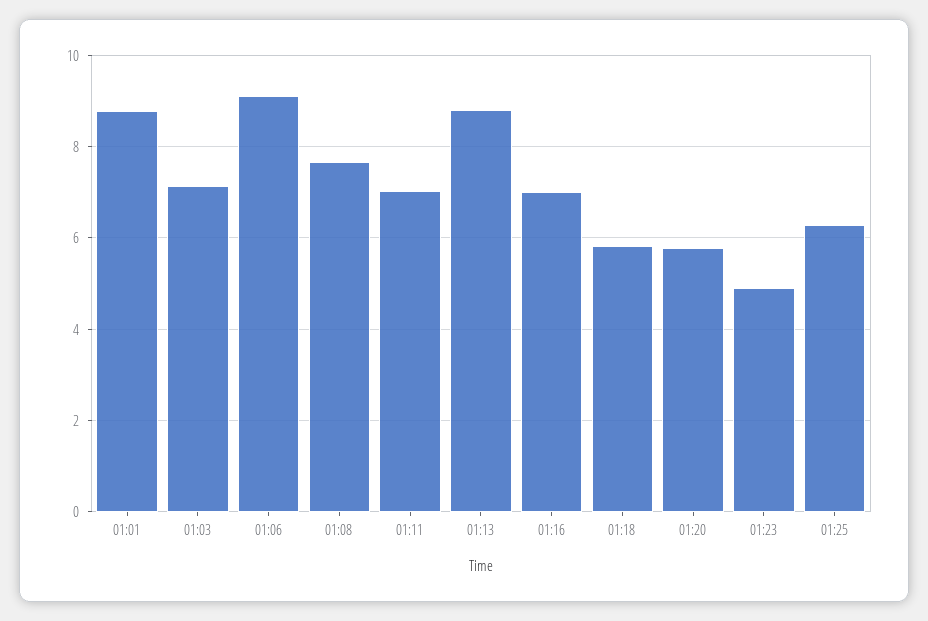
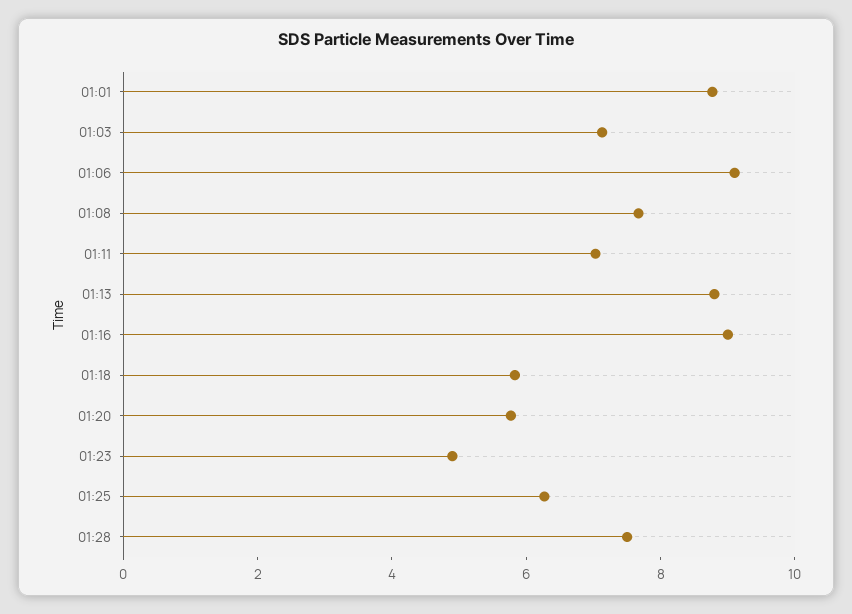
01:16: 7 -> 9
01:28: none -> 7.5

